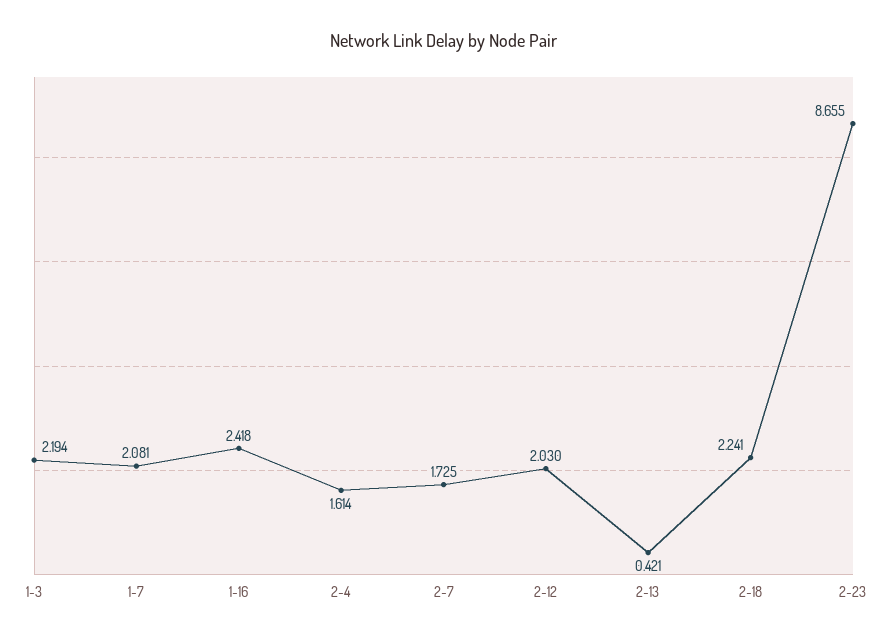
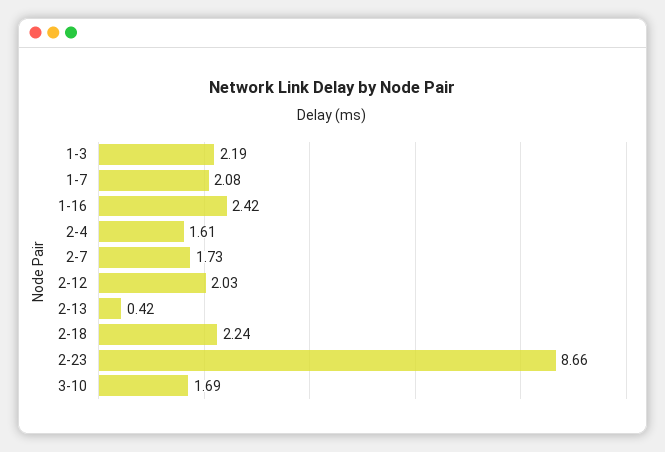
3-10: none -> 1.69

